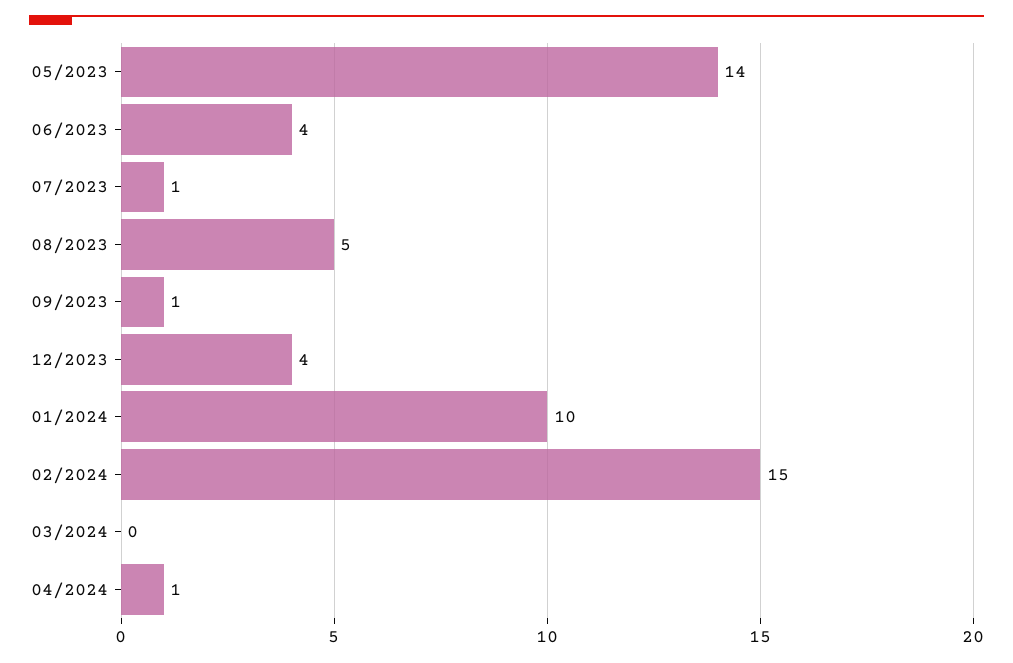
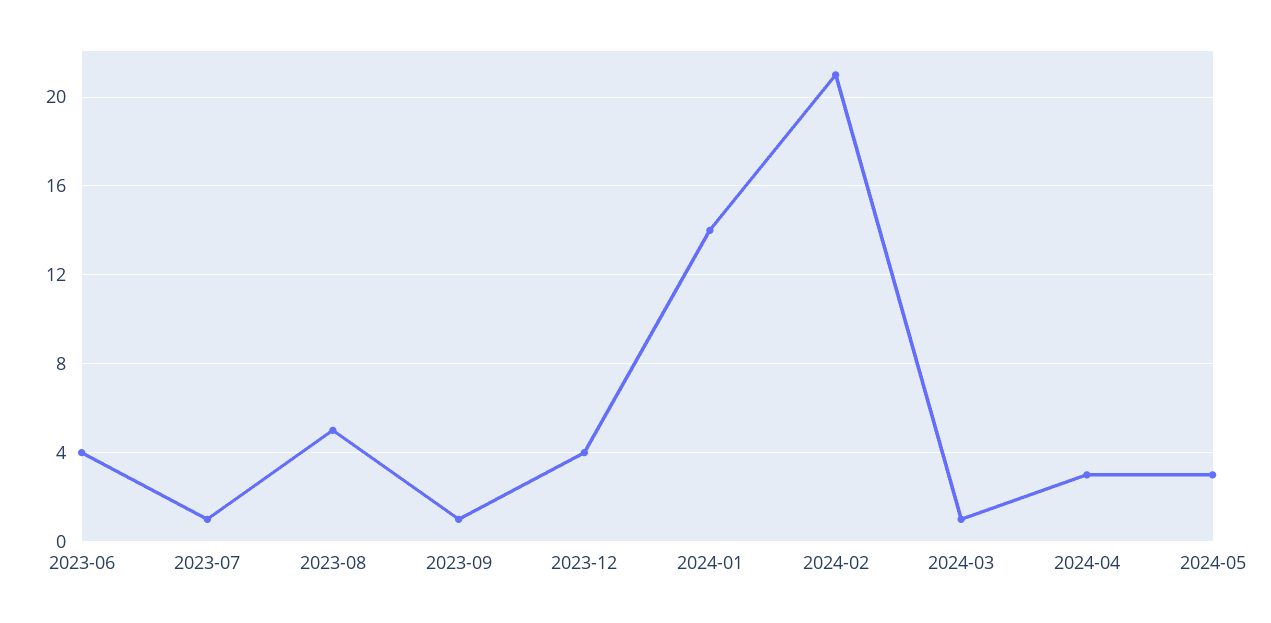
05/2023: 14 -> none
01/2024: 10 -> 14
02/2024: 15 -> 21
03/2024: 0 -> 1
04/2024: 1 -> 3
2024-05: none -> 3

